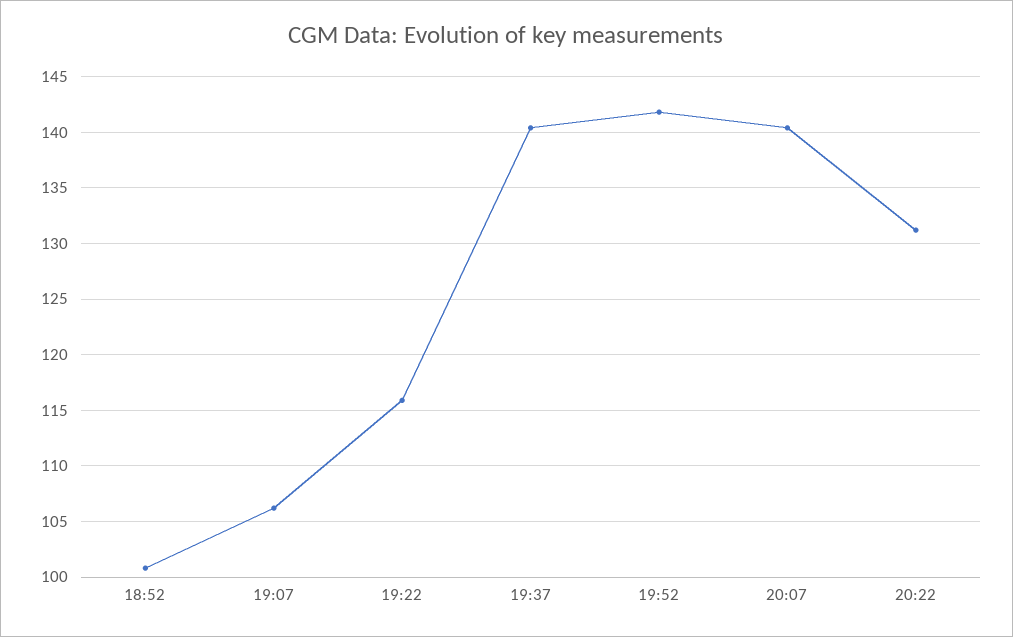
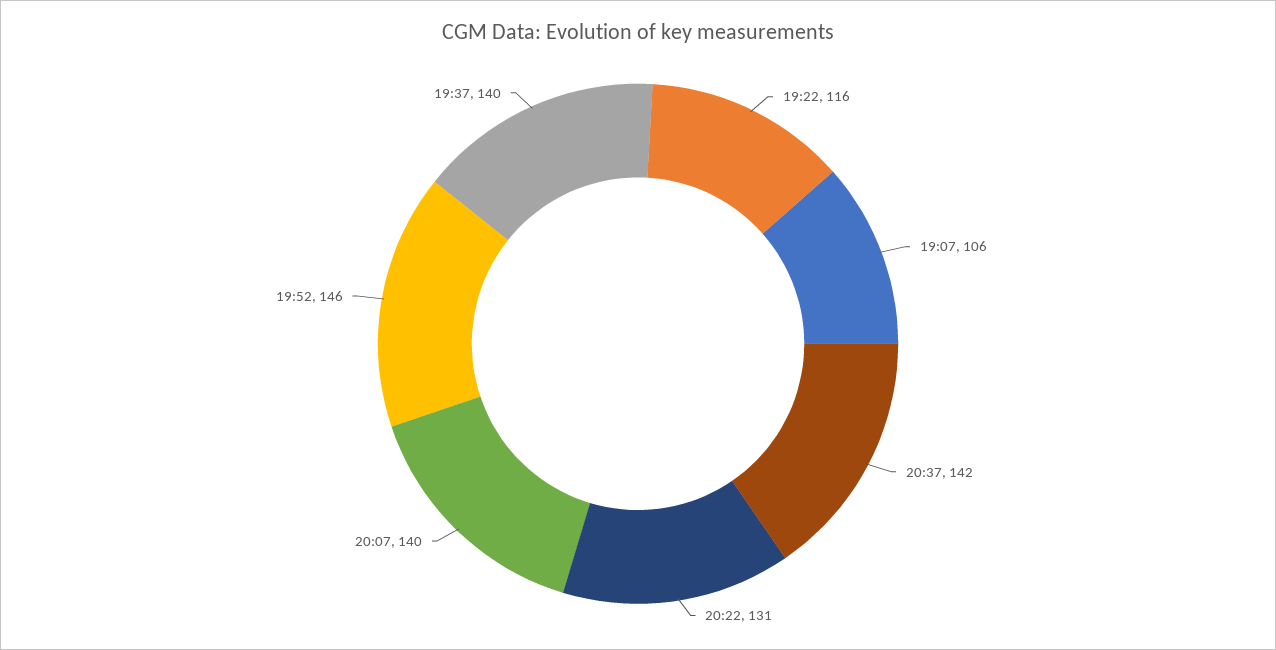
18:52: 101 -> none
19:52: 142 -> 146
20:37: none -> 142

